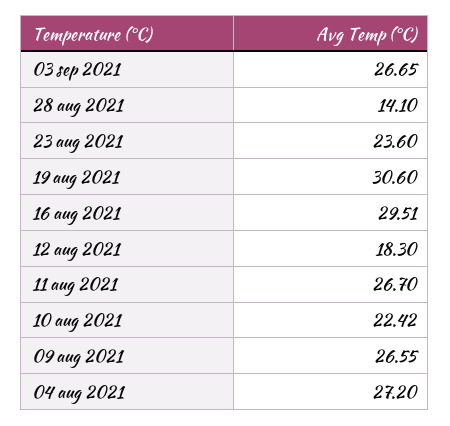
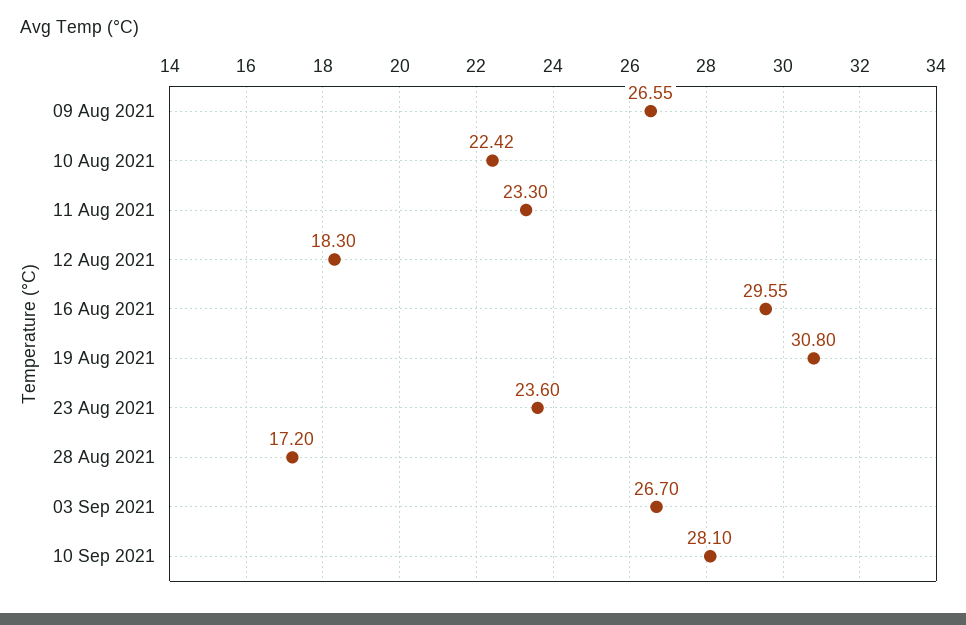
03 sep 2021: 26.65 -> 26.7
28 aug 2021: 14.1 -> 17.2
19 aug 2021: 30.6 -> 30.8
16 aug 2021: 29.51 -> 29.55
11 aug 2021: 26.7 -> 23.3
04 aug 2021: 27.2 -> none
10 Sep 2021: none -> 28.1

